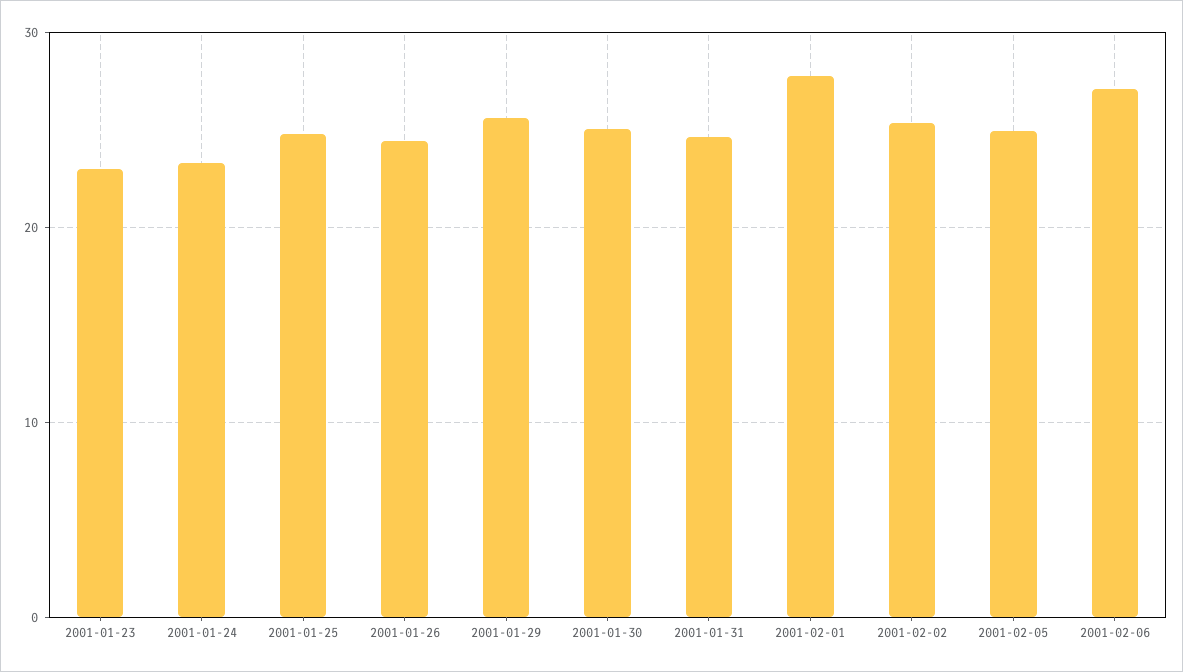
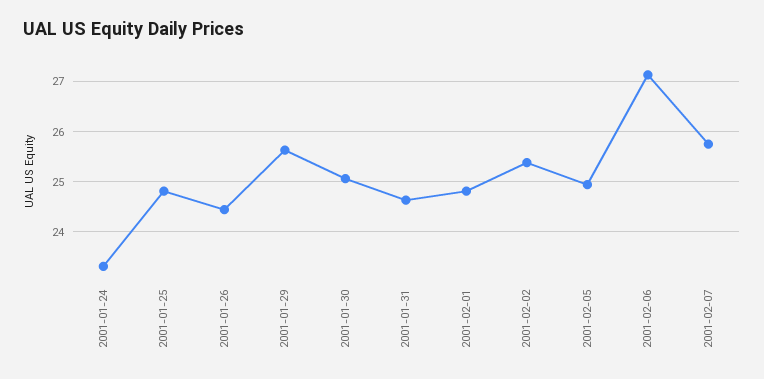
2001-01-23: 23 -> none
2001-02-01: 28 -> 24.8
2001-02-07: none -> 25.8

